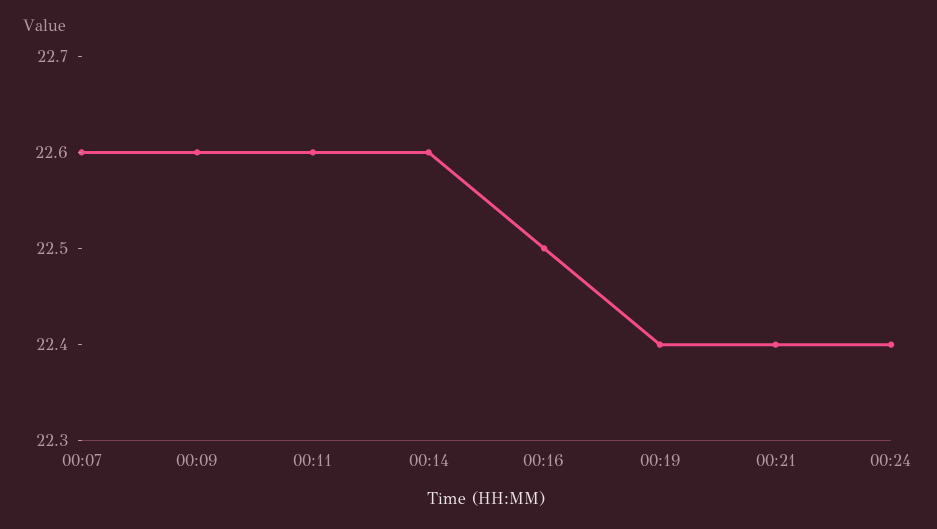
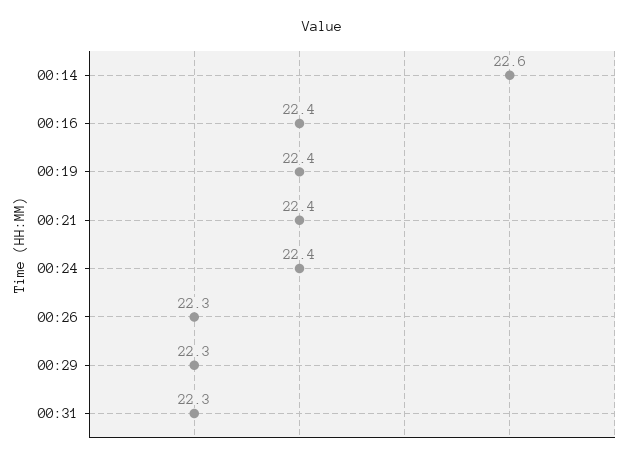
00:07: 22.6 -> none
00:09: 22.6 -> none
00:11: 22.6 -> none
00:16: 22.5 -> 22.4
00:26: none -> 22.3
00:29: none -> 22.3
00:31: none -> 22.3

